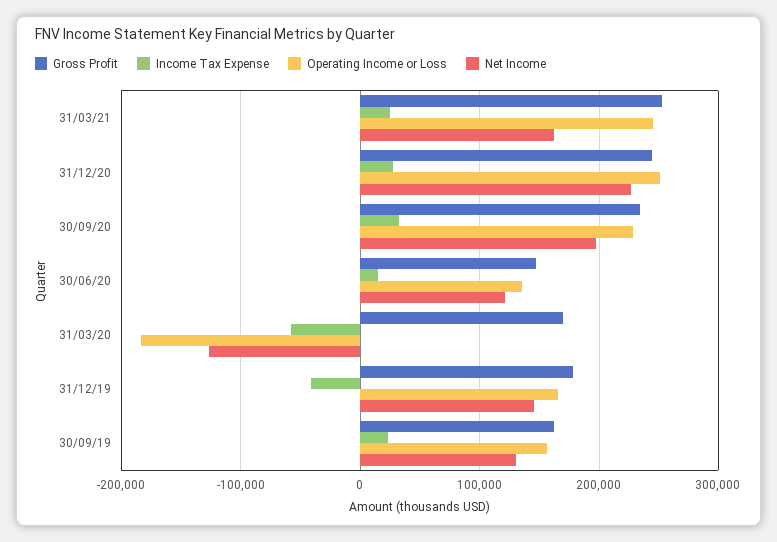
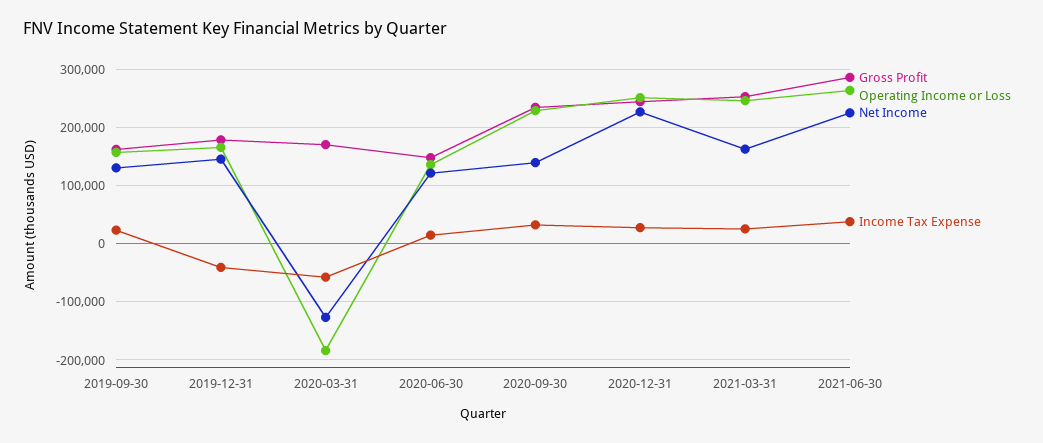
Net Income, 30/09/20: 200000 -> 140000
Gross Profit, 2021-06-30: none -> 280000
Operating Income or Loss, 2021-06-30: none -> 260000
Net Income, 2021-06-30: none -> 220000
Income Tax Expense, 2021-06-30: none -> 40000

